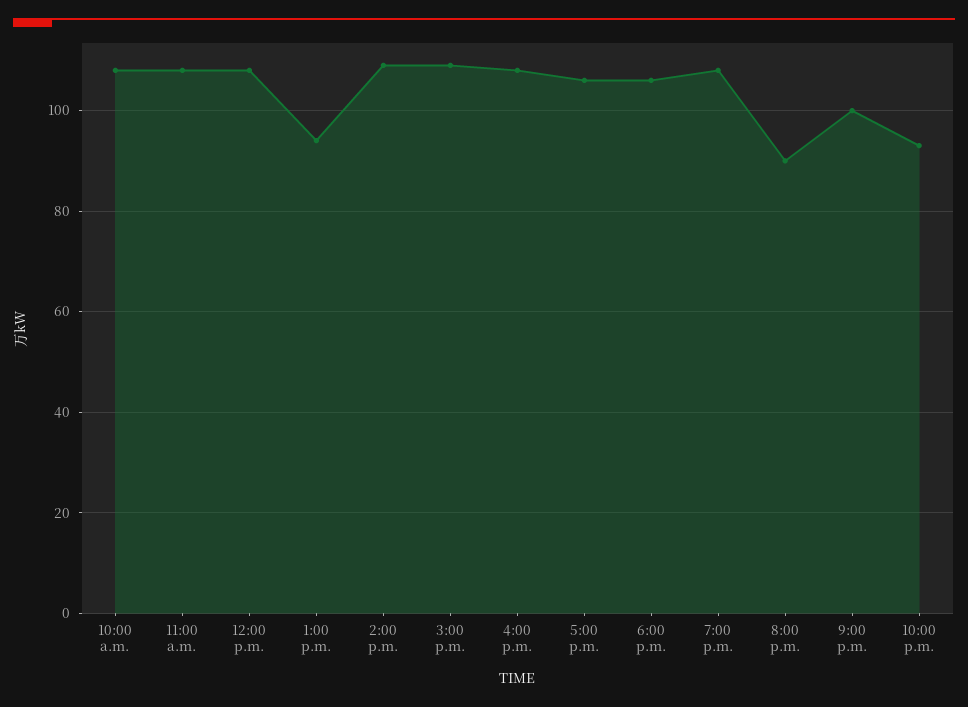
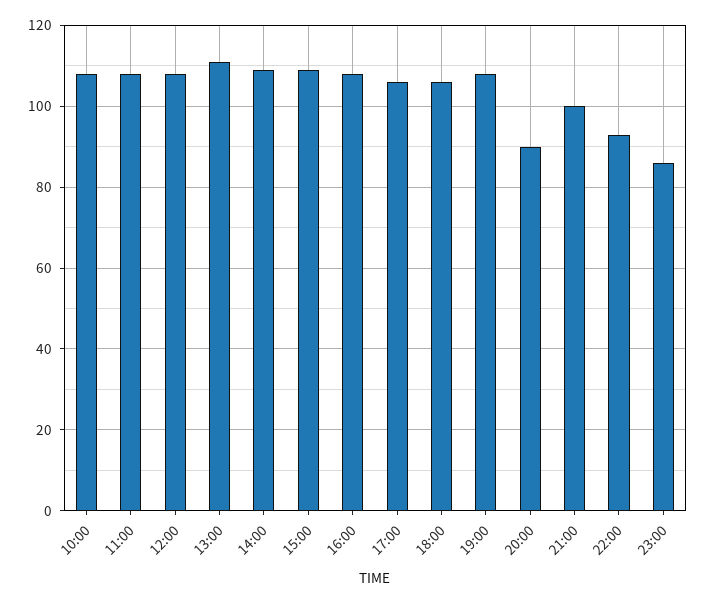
1:00 p.m.: 95 -> 110
23:00: none -> 85

